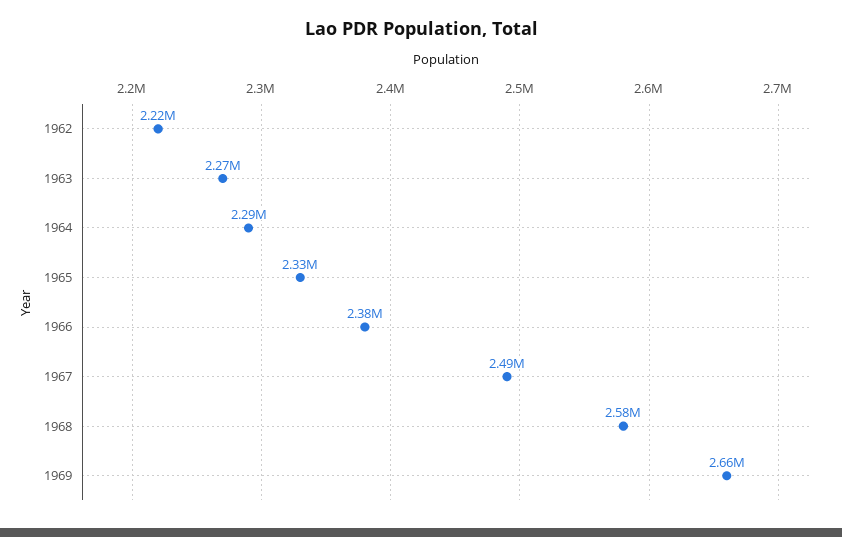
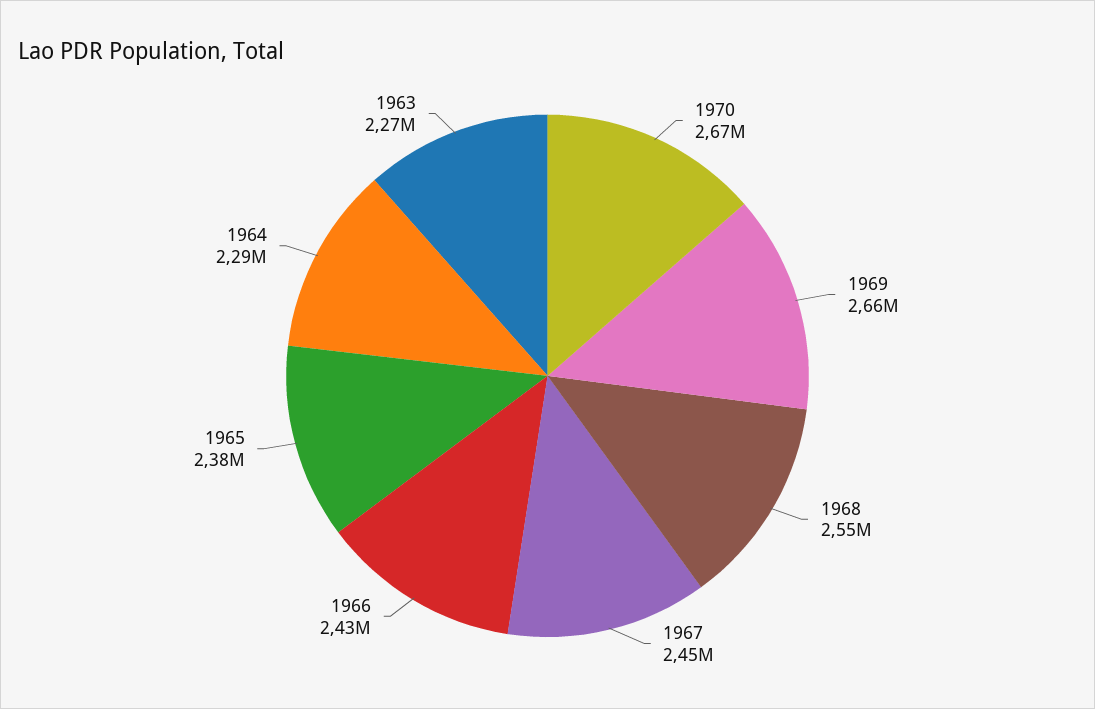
1962: 2220000 -> none
1965: 2330000 -> 2380000
1966: 2380000 -> 2430000
1967: 2490000 -> 2450000
1968: 2580000 -> 2550000
1970: none -> 2670000

